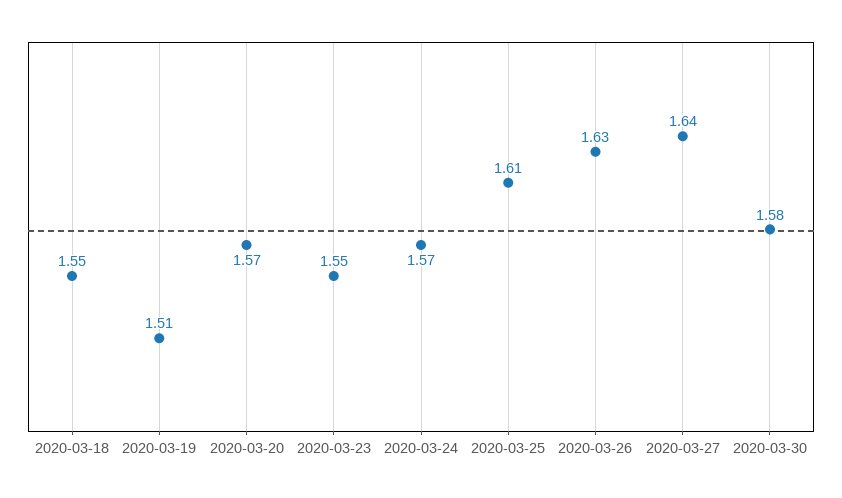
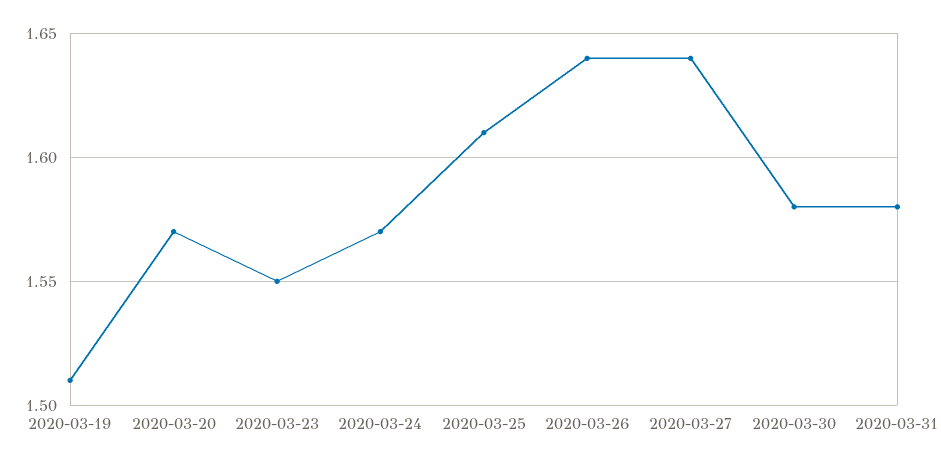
2020-03-18: 1.55 -> none
2020-03-26: 1.63 -> 1.64
2020-03-31: none -> 1.58

